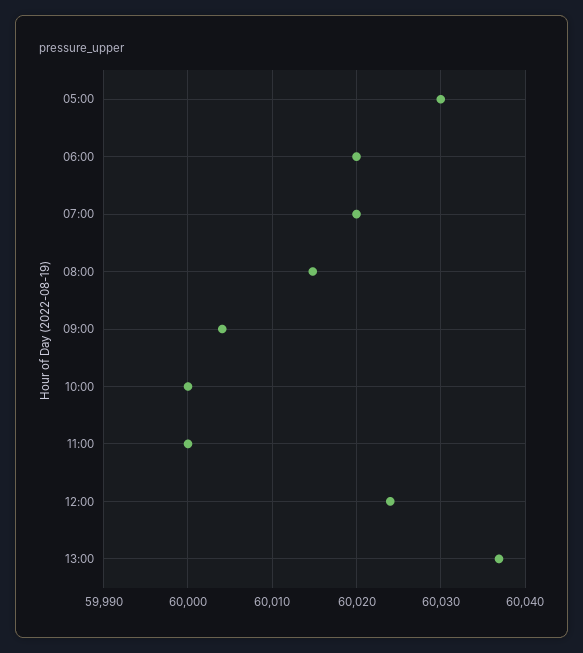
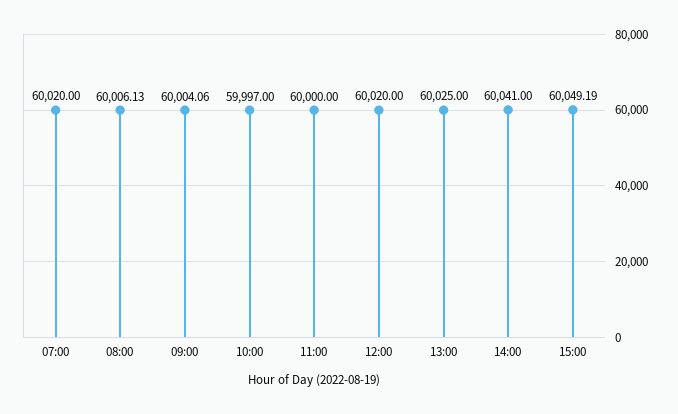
05:00: 60030 -> none
06:00: 60020 -> none
08:00: 60015 -> 60006.13
10:00: 60000 -> 59997
12:00: 60024 -> 60020
13:00: 60037 -> 60025
14:00: none -> 60041
15:00: none -> 60049.19

